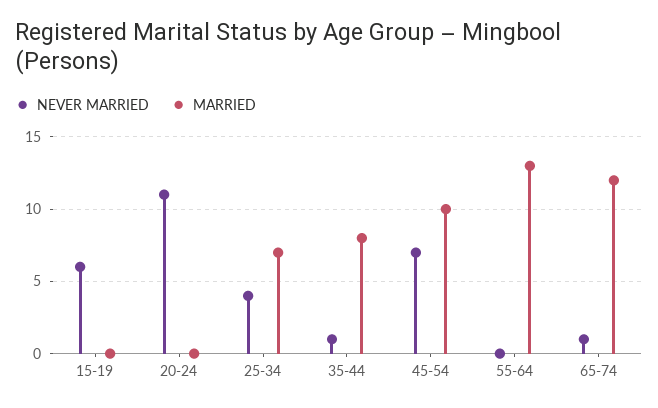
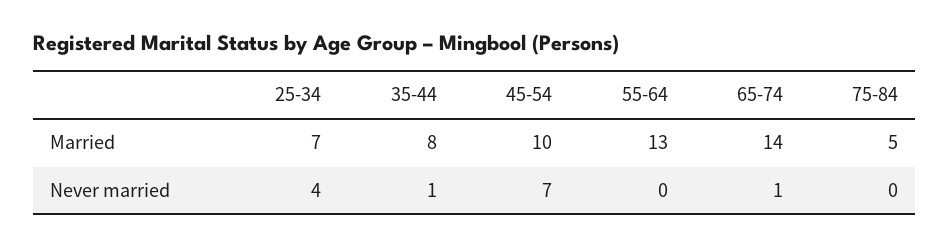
NEVER MARRIED, 15-19: 6 -> none
MARRIED, 15-19: 0 -> none
NEVER MARRIED, 20-24: 11 -> none
MARRIED, 20-24: 0 -> none
MARRIED, 65-74: 12 -> 14
MARRIED, 75-84: none -> 5
NEVER MARRIED, 75-84: none -> 0

